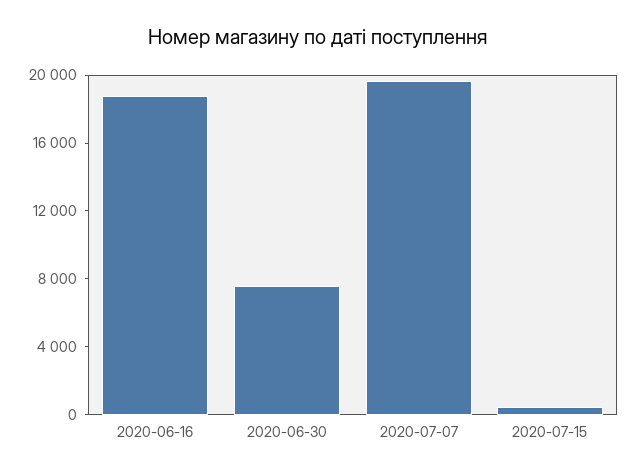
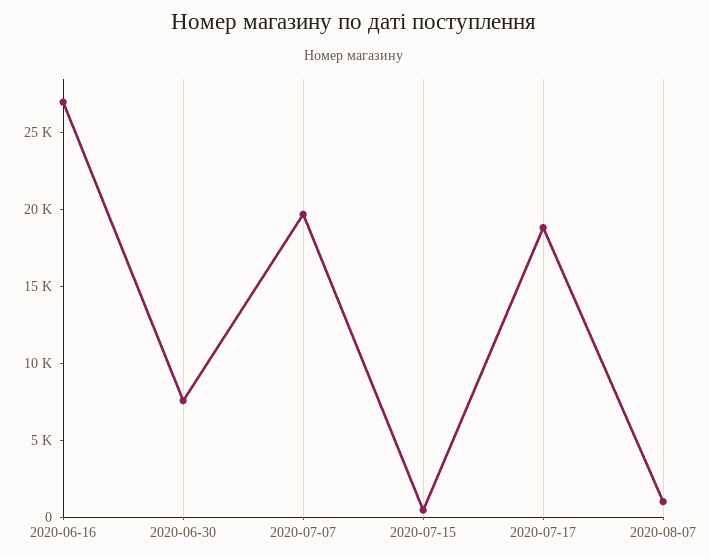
2020-06-16: 19000 -> 27000
2020-07-17: none -> 19000
2020-08-07: none -> 1000

